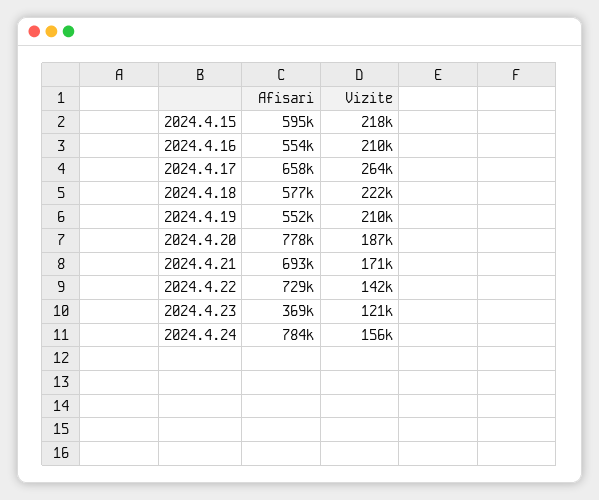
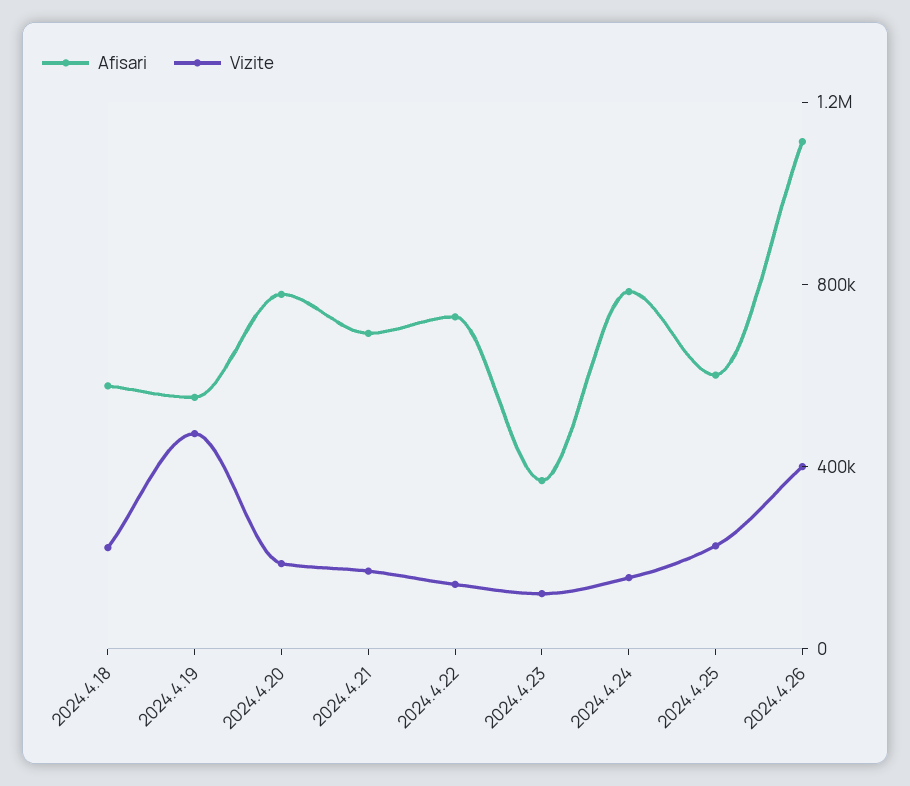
Afisari, 2024.4.15: 595000 -> none
Vizite, 2024.4.15: 218000 -> none
Afisari, 2024.4.16: 554000 -> none
Vizite, 2024.4.16: 210000 -> none
Afisari, 2024.4.17: 658000 -> none
Vizite, 2024.4.17: 264000 -> none
Vizite, 2024.4.19: 210000 -> 500000
Afisari, 2024.4.25: none -> 600000
Vizite, 2024.4.25: none -> 200000
Afisari, 2024.4.26: none -> 1100000
Vizite, 2024.4.26: none -> 400000

